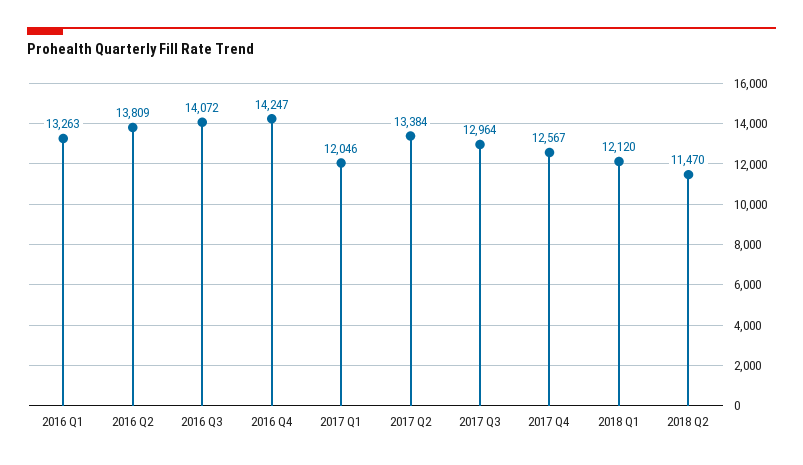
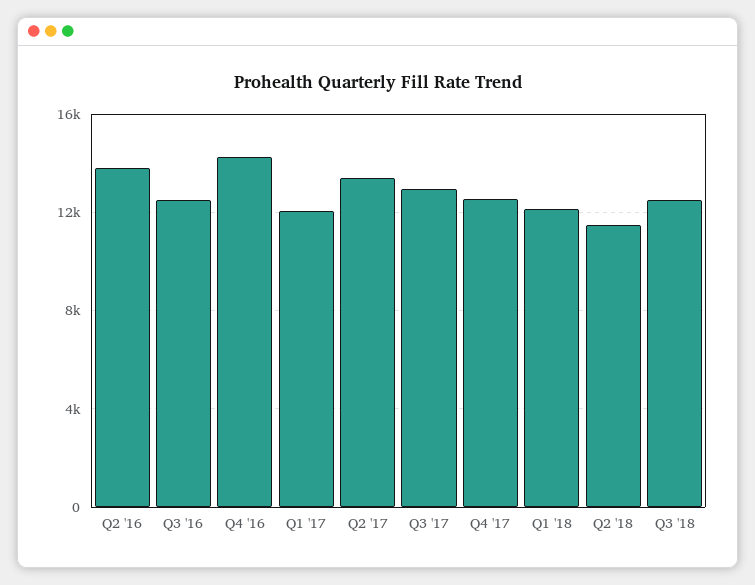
2016 Q1: 13263 -> none
2016 Q3: 14072 -> 12500
Q3 '18: none -> 12500

